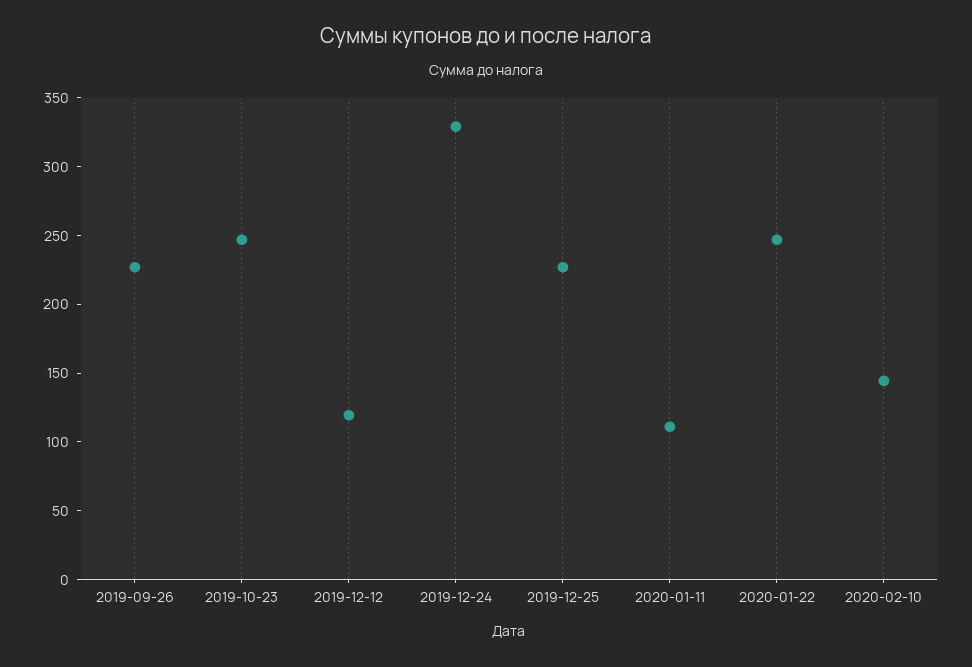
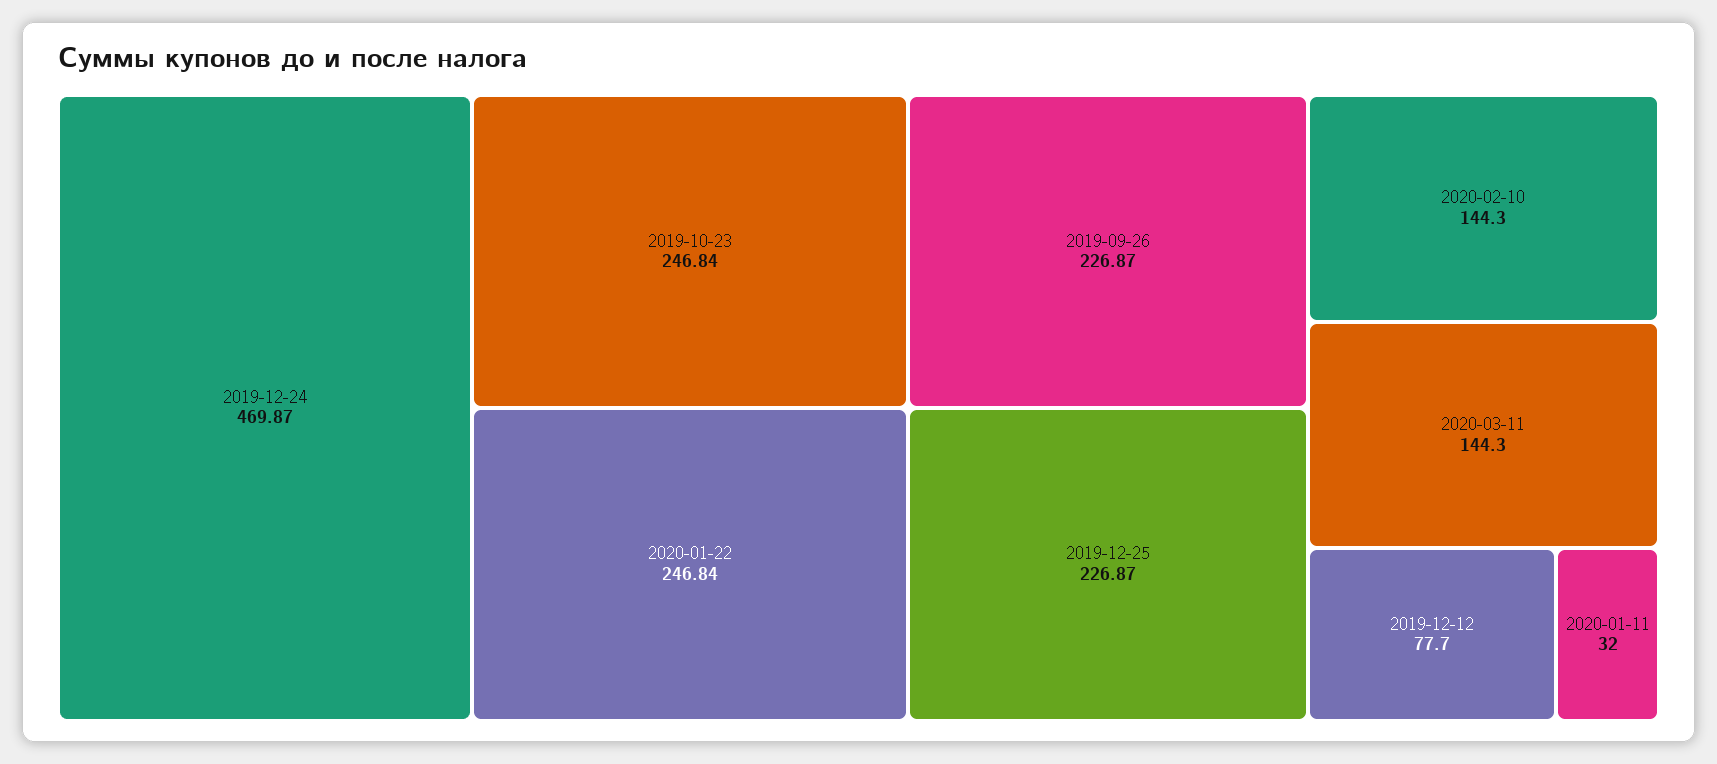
2019-12-12: 120 -> 77.7
2019-12-24: 330 -> 469.87
2020-01-11: 110 -> 32
2020-03-11: none -> 144.3

